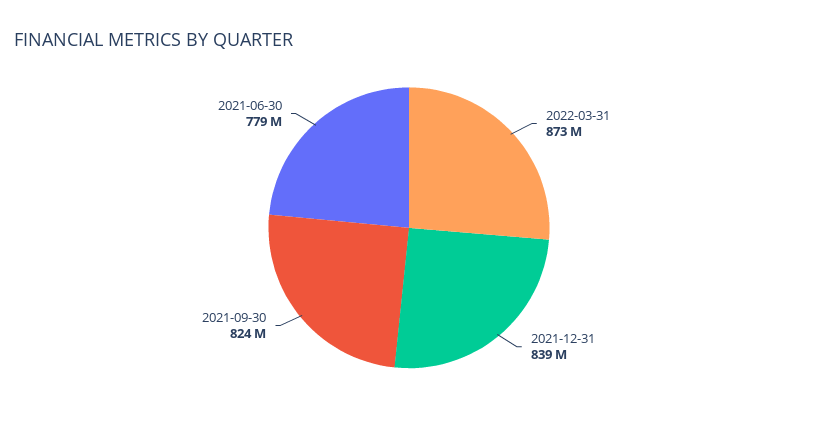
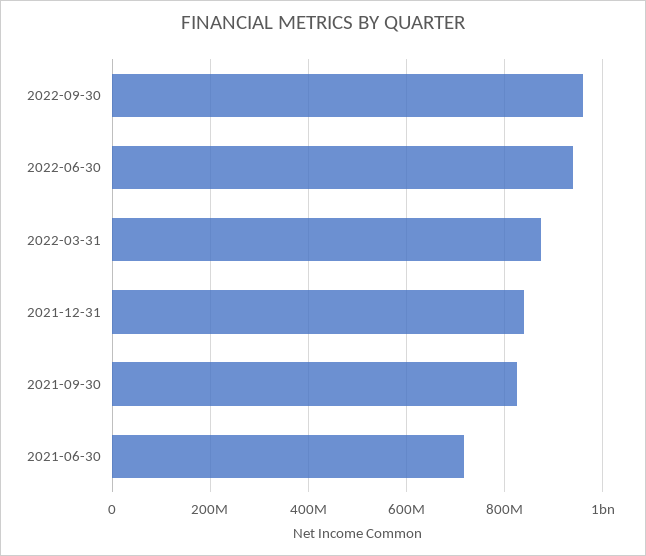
2021-06-30: 779000000 -> 720000000
2022-09-30: none -> 960000000
2022-06-30: none -> 940000000

